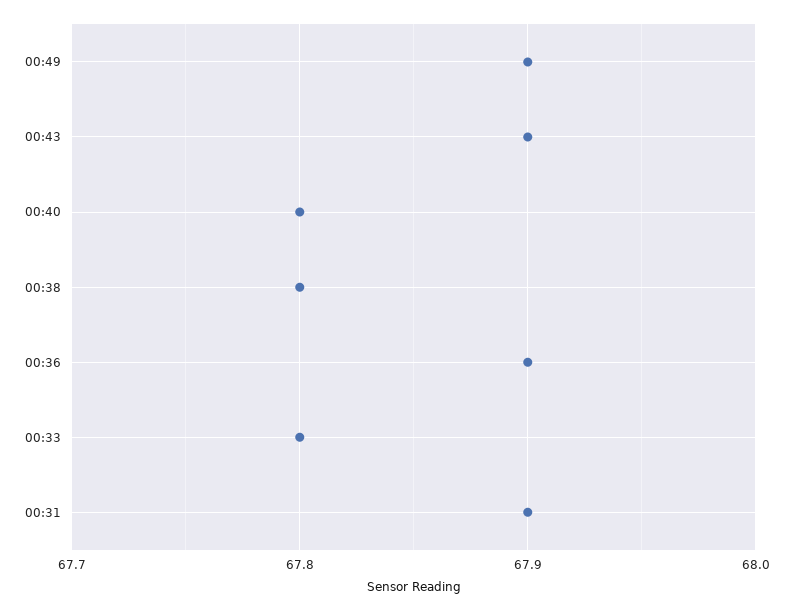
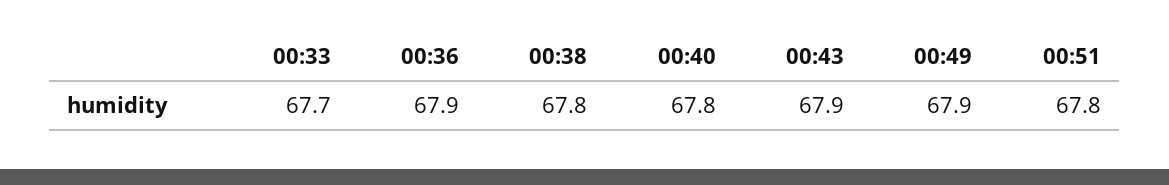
00:33: 67.8 -> 67.7
00:31: 67.9 -> none
00:51: none -> 67.8

